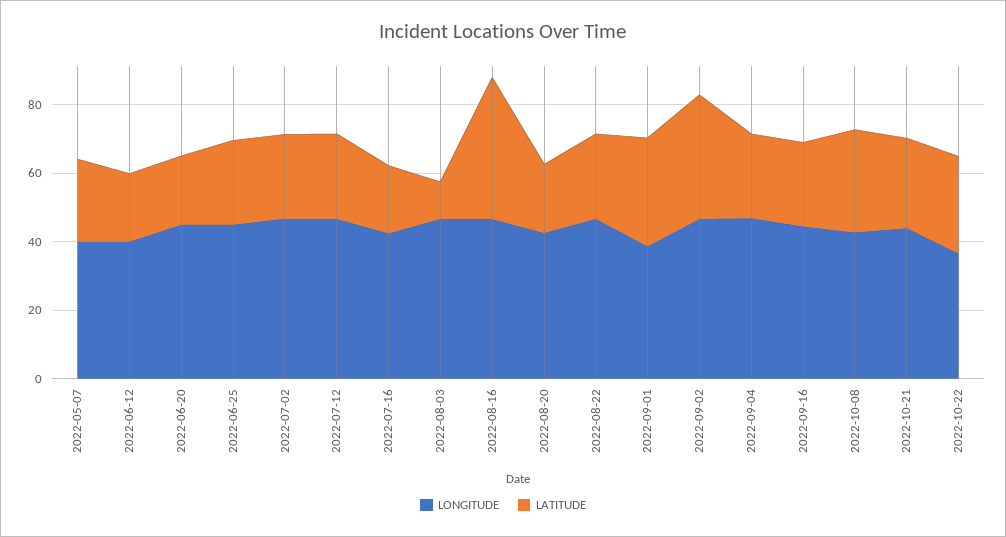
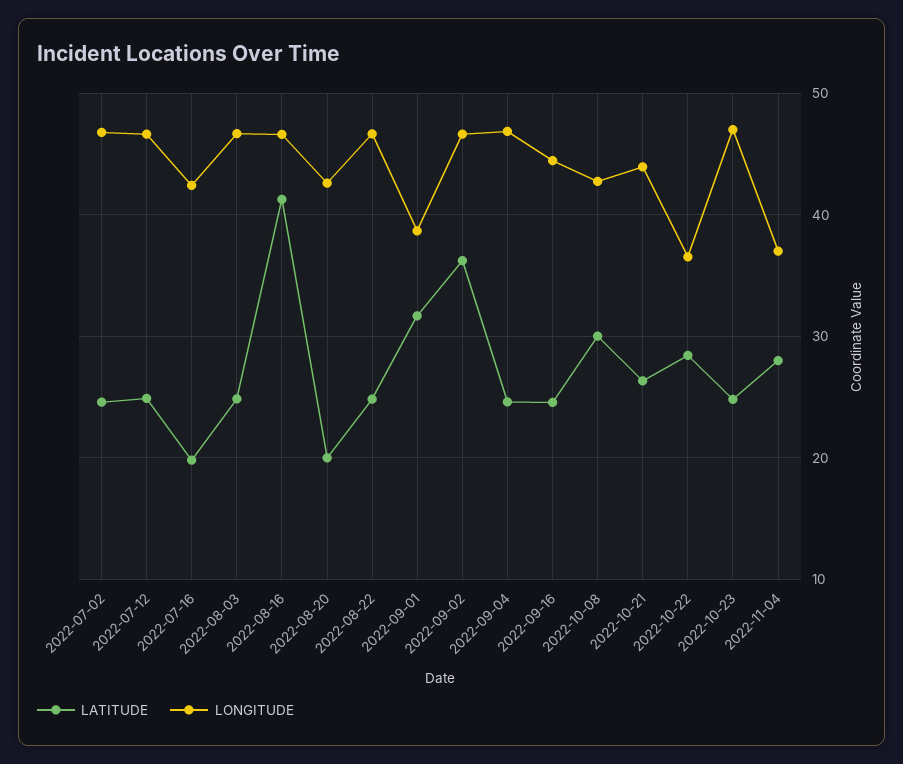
LONGITUDE, 2022-05-07: 40 -> none
LATITUDE, 2022-05-07: 25 -> none
LONGITUDE, 2022-06-12: 40 -> none
LATITUDE, 2022-06-12: 20 -> none
LONGITUDE, 2022-06-20: 45 -> none
LATITUDE, 2022-06-20: 20 -> none
LONGITUDE, 2022-06-25: 45 -> none
LATITUDE, 2022-06-25: 25 -> none
LATITUDE, 2022-08-03: 10 -> 25
LATITUDE, 2022-10-23: none -> 25
LONGITUDE, 2022-10-23: none -> 47
LATITUDE, 2022-11-04: none -> 28
LONGITUDE, 2022-11-04: none -> 37

